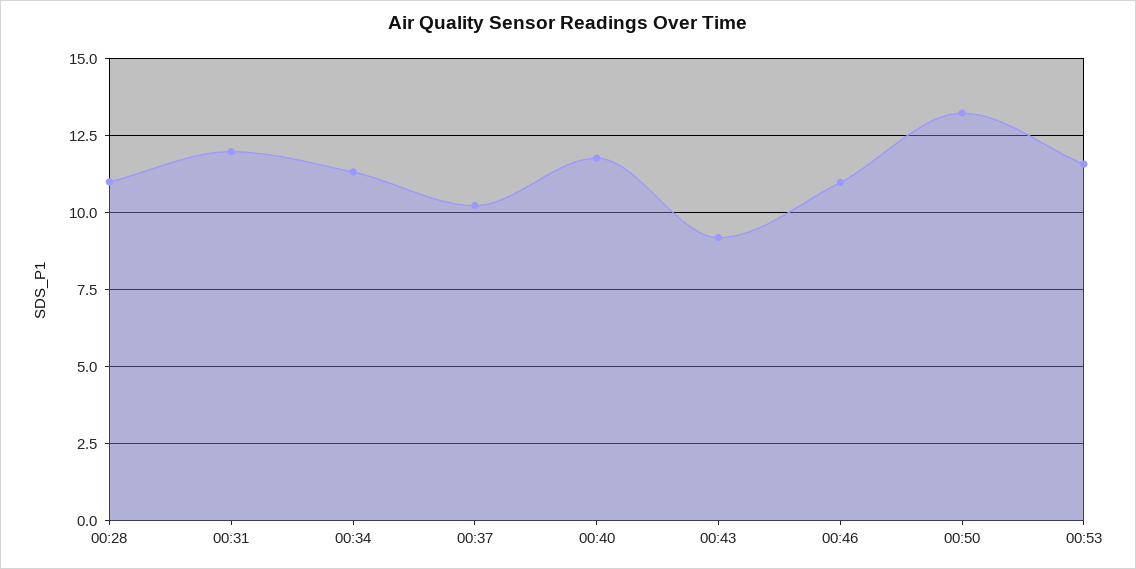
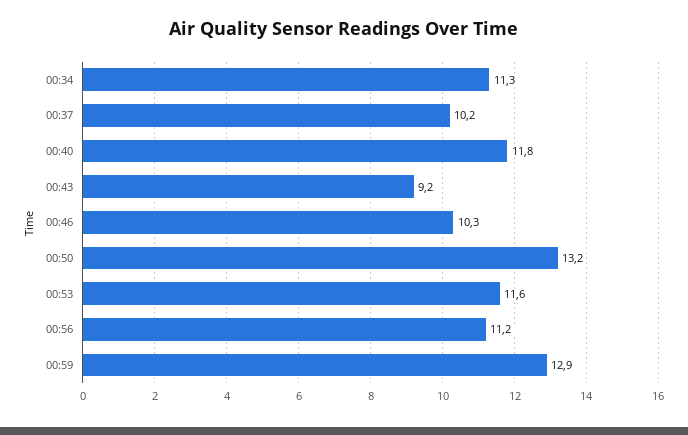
00:28: 11 -> none
00:31: 12 -> none
00:46: 11 -> 10.3
00:56: none -> 11.2
00:59: none -> 12.9

